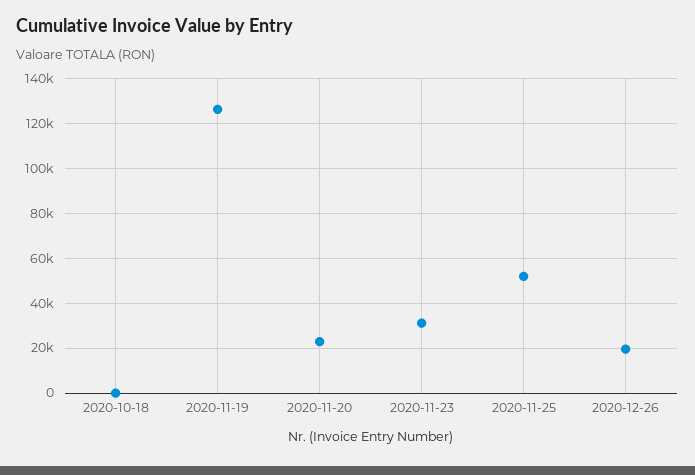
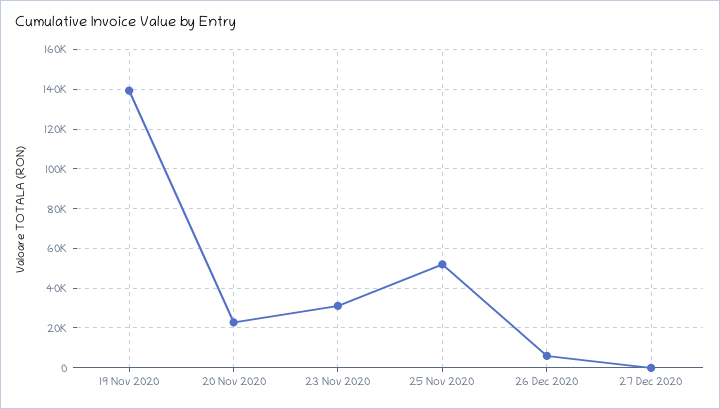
2020-10-18: 0 -> none
2020-11-19: 125000 -> 140000
2020-12-26: 20000 -> 5000
27 Dec 2020: none -> 0

